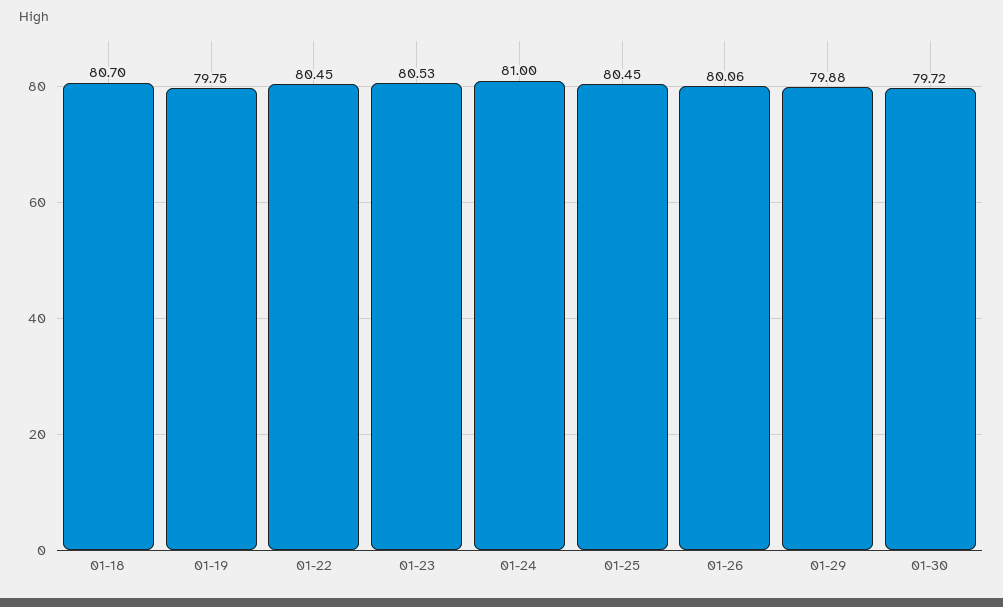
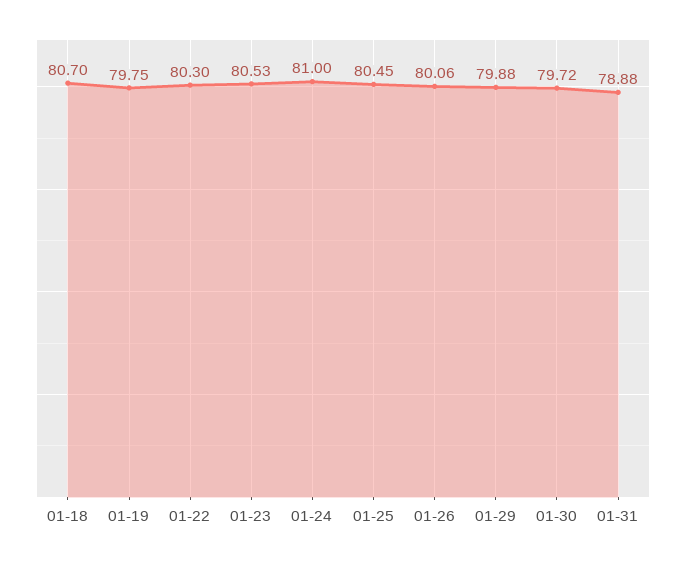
01-22: 80.45 -> 80.3
01-31: none -> 78.88

